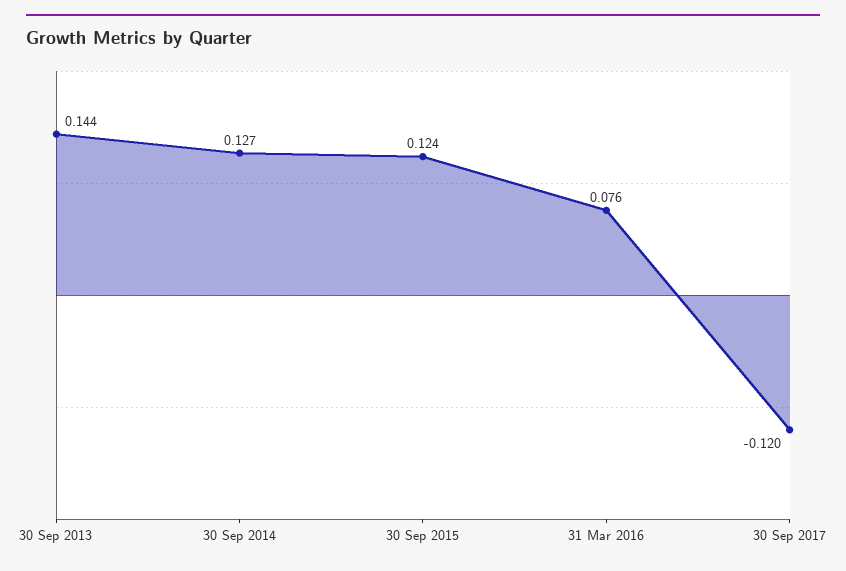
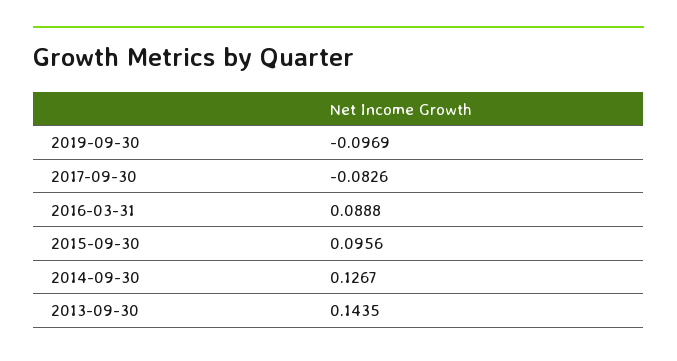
30 Sep 2015: 0.124 -> 0.0956
31 Mar 2016: 0.076 -> 0.0888
30 Sep 2017: -0.12 -> -0.0826
2019-09-30: none -> -0.0969

